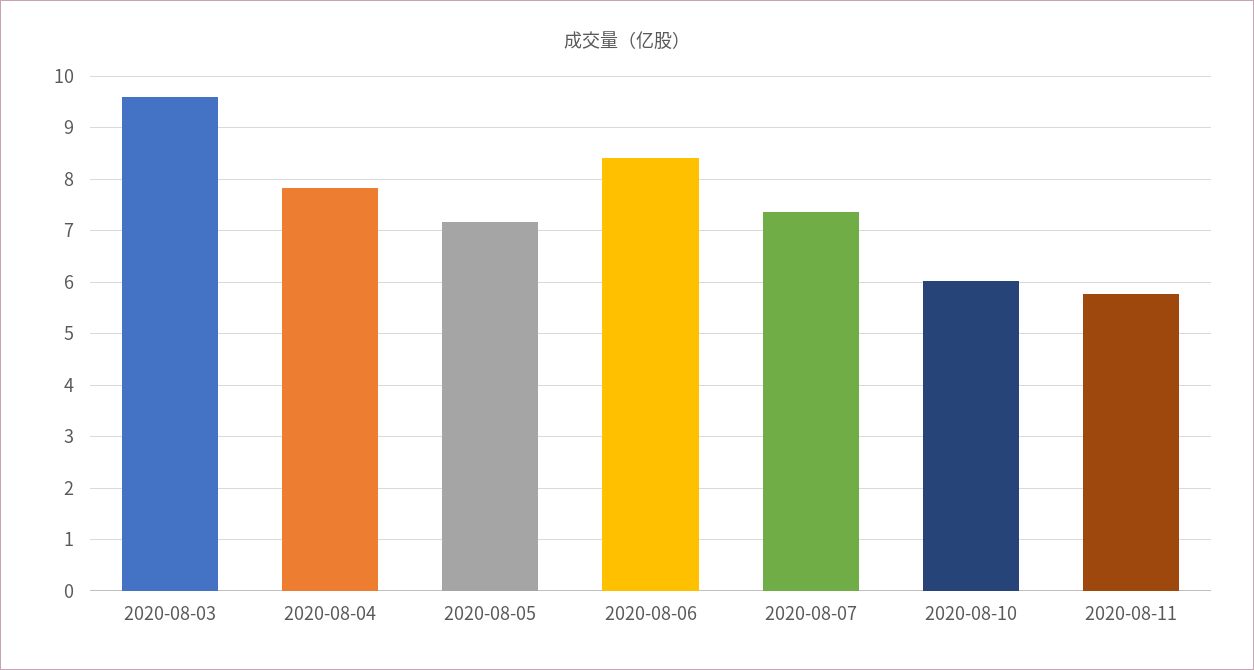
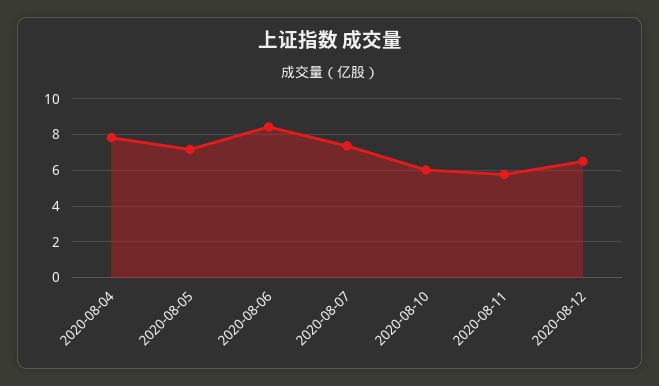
2020-08-03: 9.6 -> none
2020-08-12: none -> 6.5

